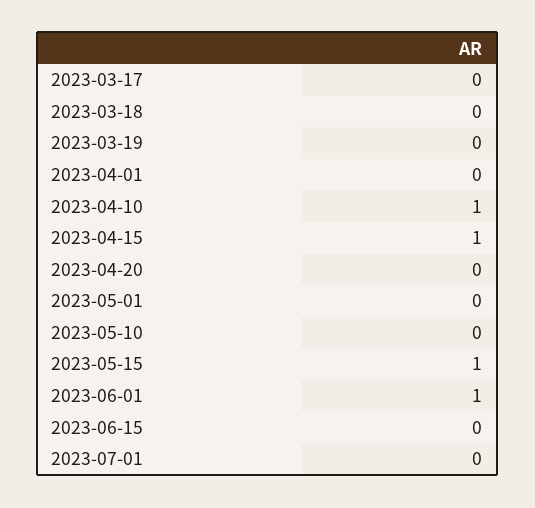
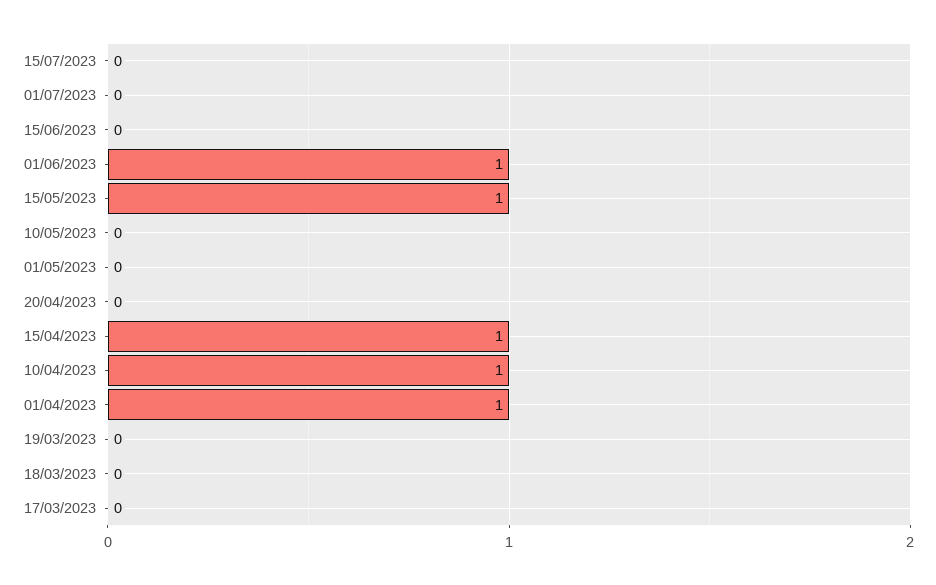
2023-04-01: 0 -> 1
15/07/2023: none -> 0

